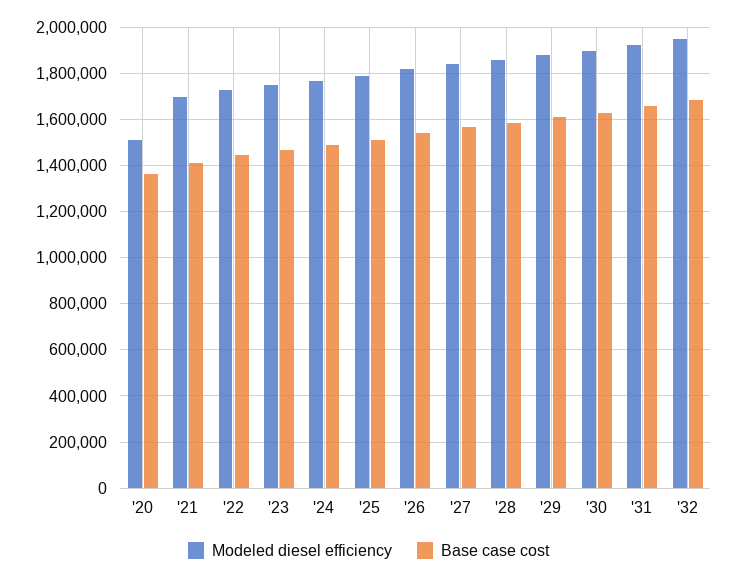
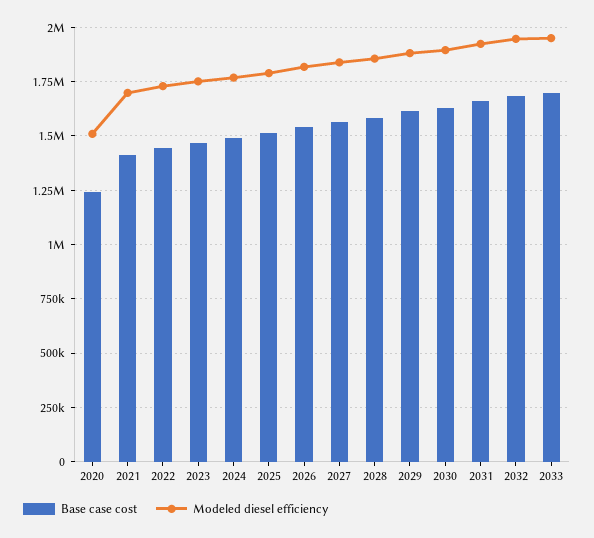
Base case cost, '20: 1350000 -> 1250000
Base case cost, 2033: none -> 1700000
Modeled diesel efficiency, 2033: none -> 1950000

